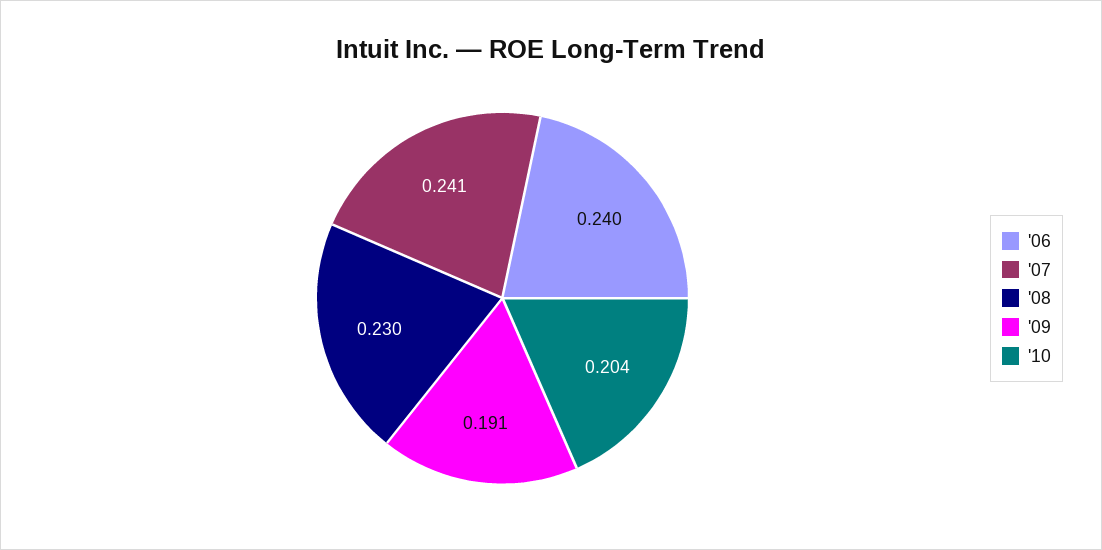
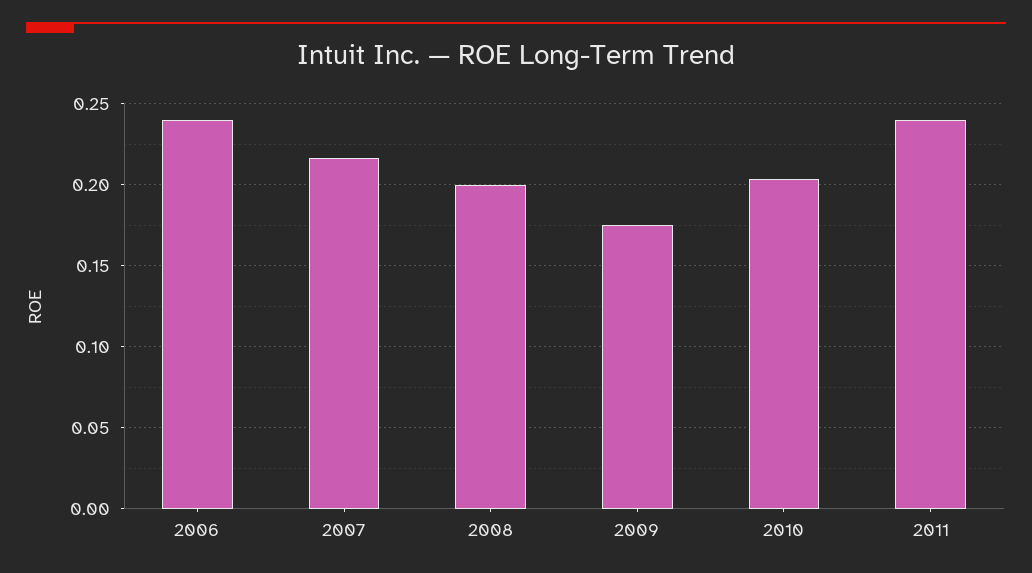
'07: 0.241 -> 0.215
'08: 0.23 -> 0.2
'09: 0.191 -> 0.175
2011: none -> 0.24

